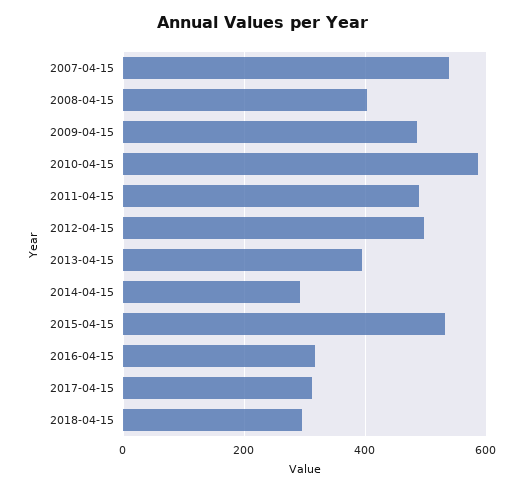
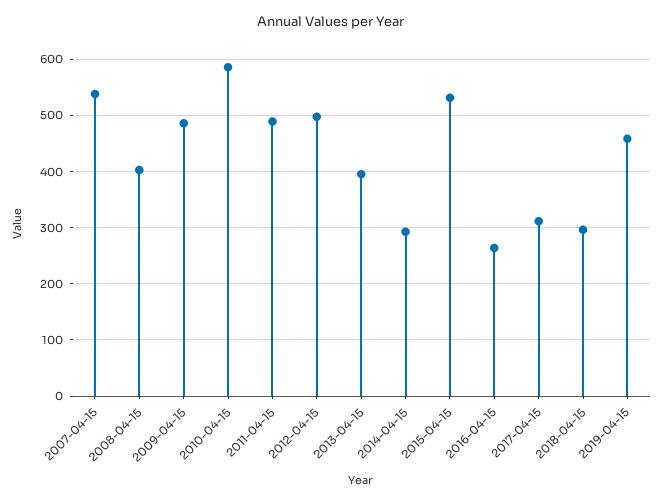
2016-04-15: 320 -> 260
2019-04-15: none -> 460

